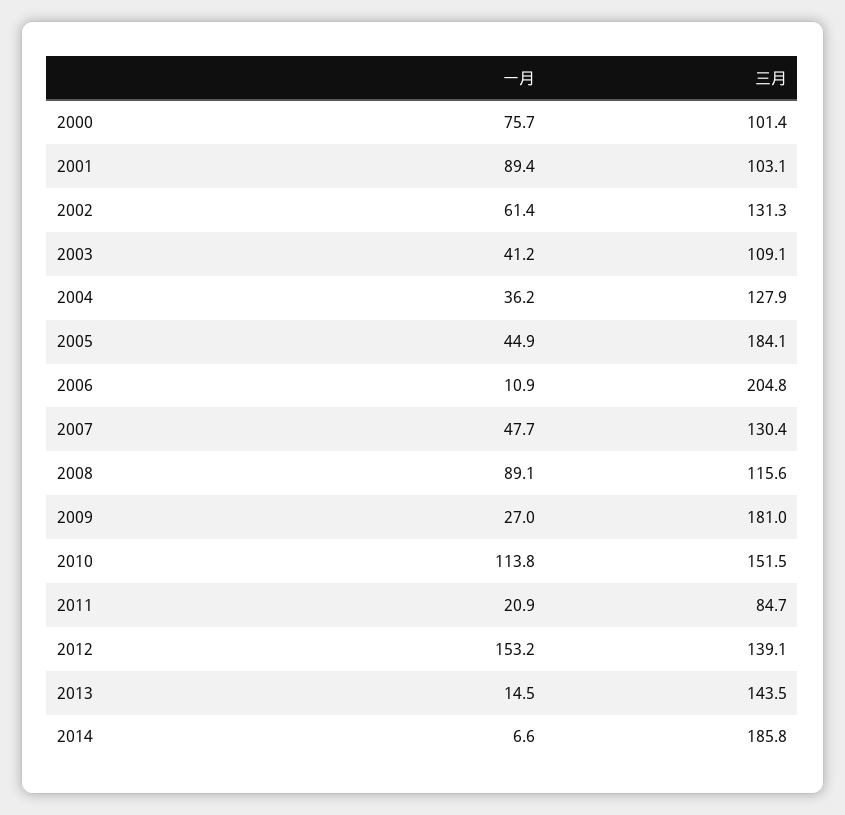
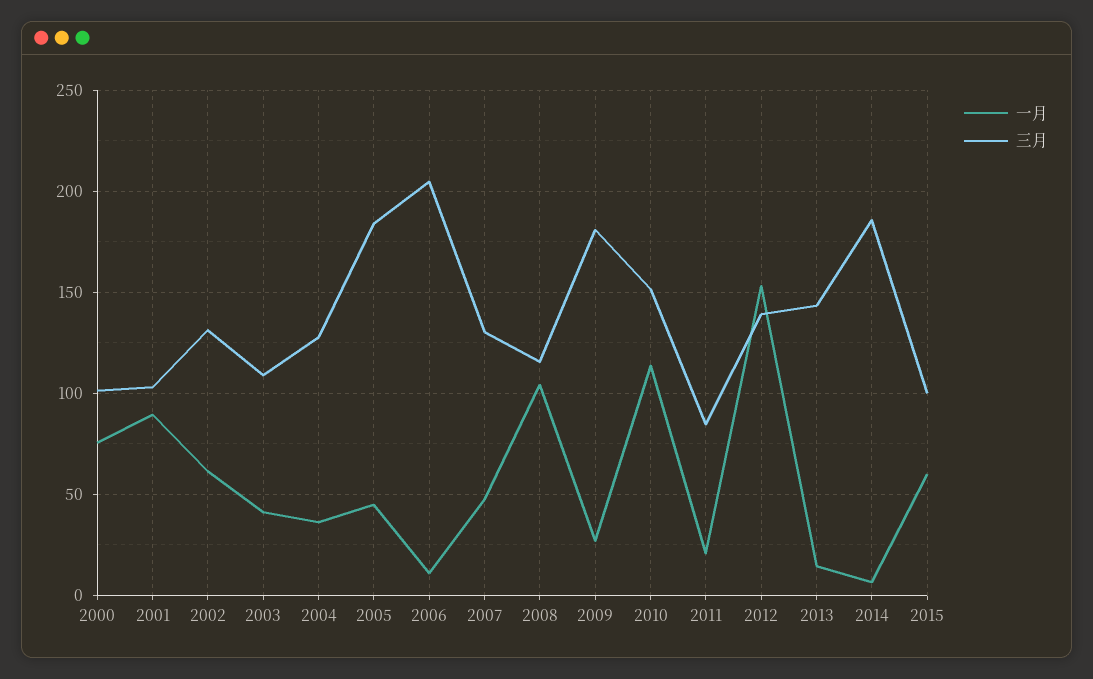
一月, 2008: 89.1 -> 105
一月, 2015: none -> 60
三月, 2015: none -> 100

